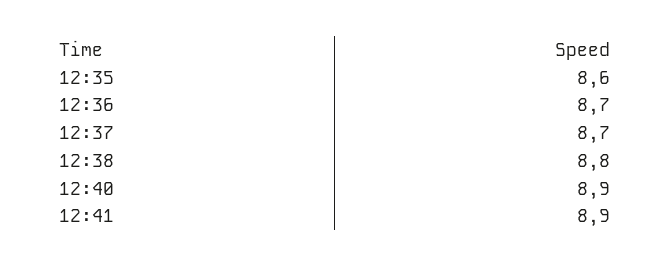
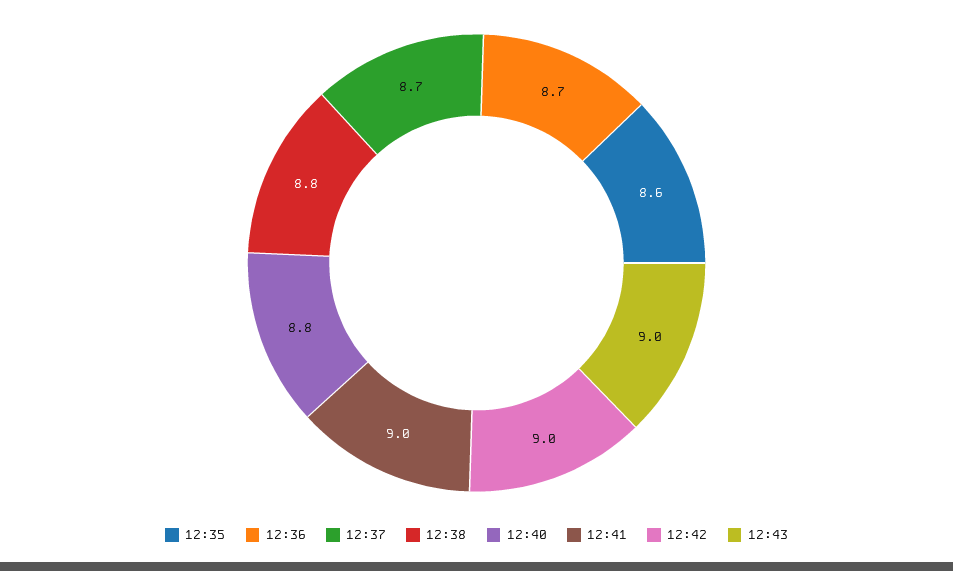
12:40: 8.9 -> 8.8
12:41: 8.9 -> 9
12:42: none -> 9
12:43: none -> 9

